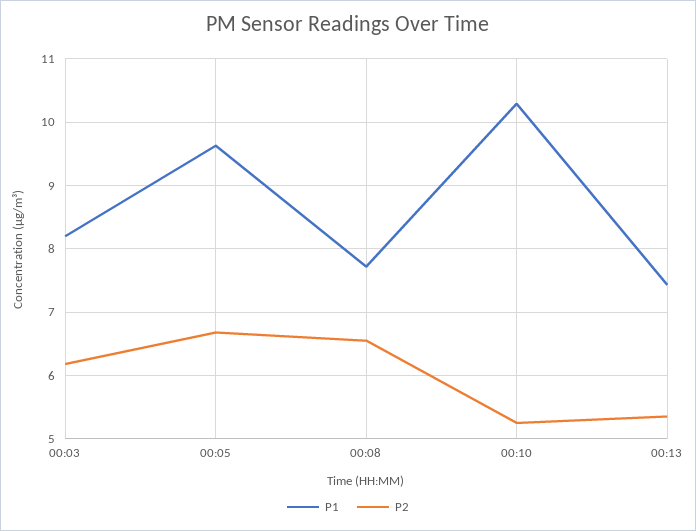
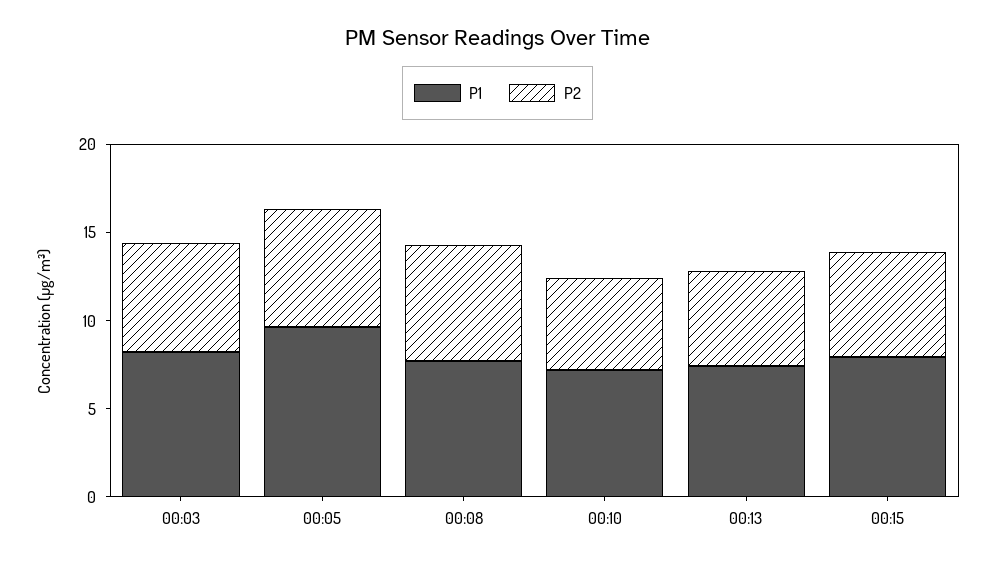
P1, 00:10: 10.3 -> 7
P1, 00:15: none -> 8
P2, 00:15: none -> 6

